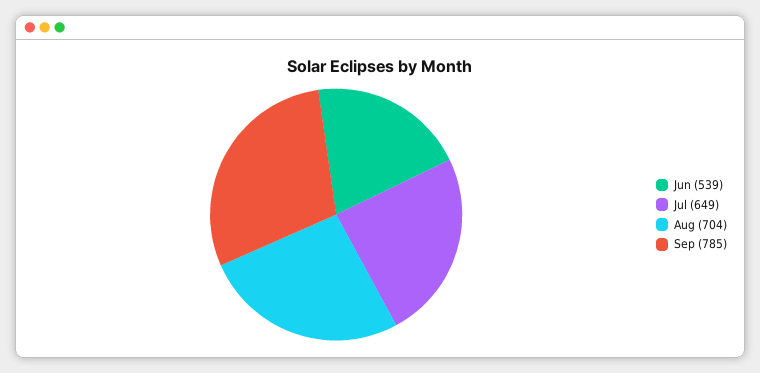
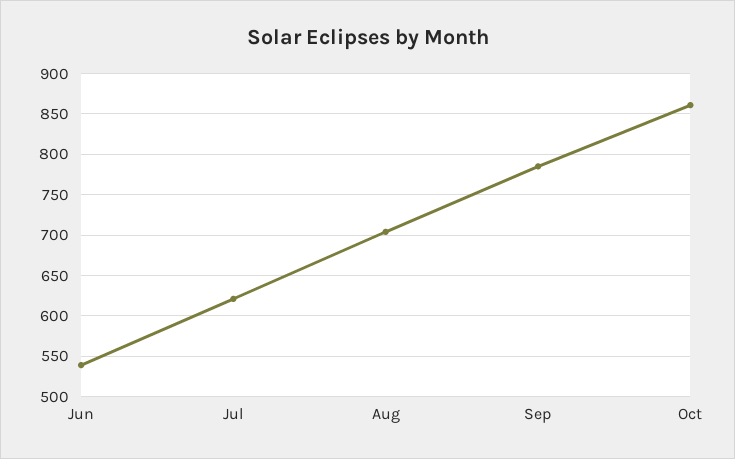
Jul: 649 -> 620
Oct: none -> 860

